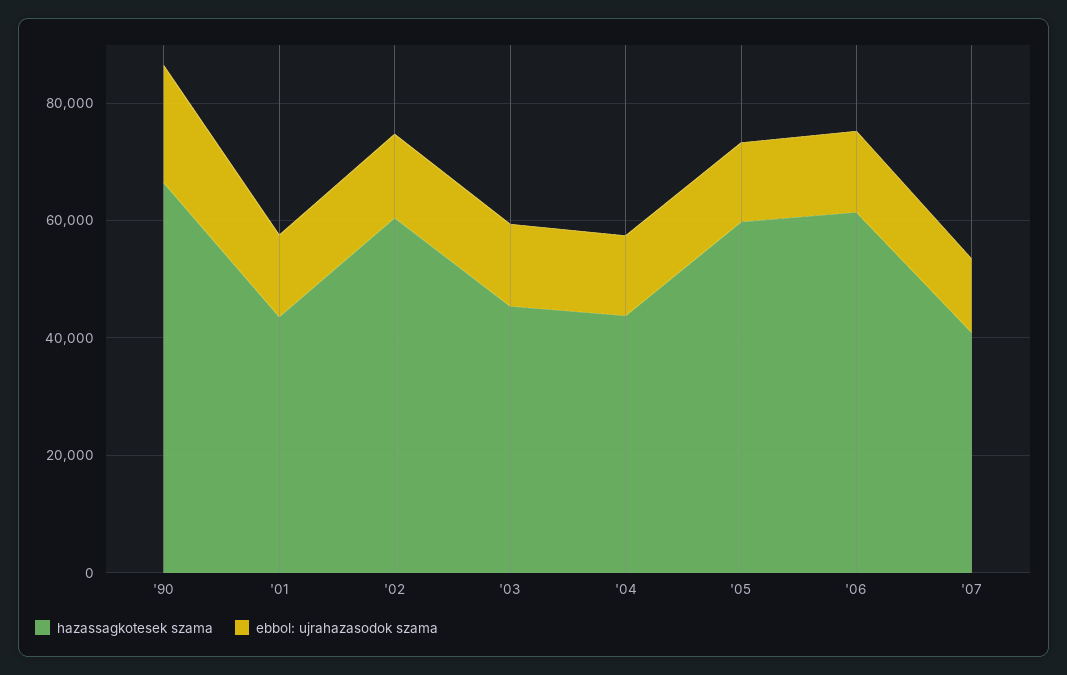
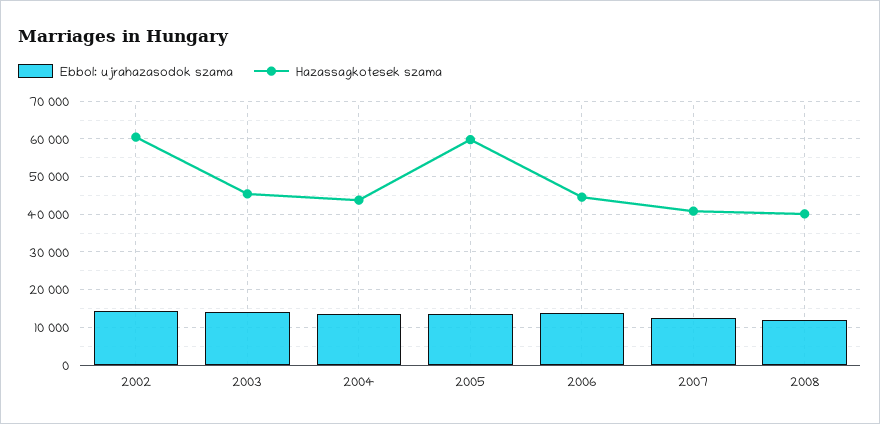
hazassagkotesek szama, '90: 65000 -> none
ebbol: ujrahazasodok szama, '90: 20000 -> none
hazassagkotesek szama, '01: 45000 -> none
ebbol: ujrahazasodok szama, '01: 15000 -> none
hazassagkotesek szama, '06: 60000 -> 44000
ebbol: ujrahazasodok szama, 2008: none -> 12000
hazassagkotesek szama, 2008: none -> 40000

